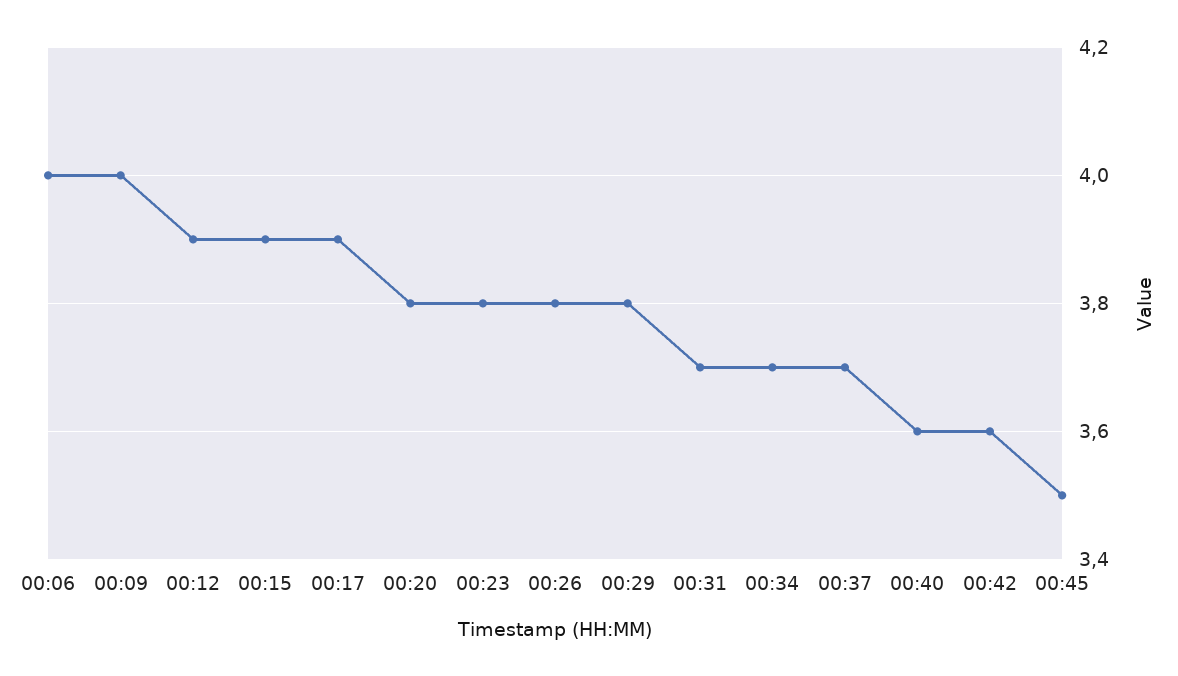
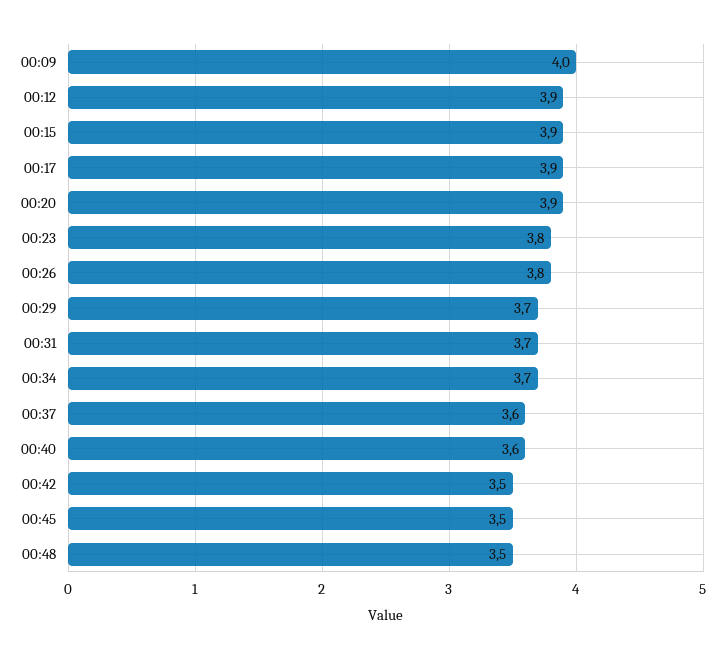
00:06: 4 -> none
00:20: 3.8 -> 3.9
00:29: 3.8 -> 3.7
00:37: 3.7 -> 3.6
00:42: 3.6 -> 3.5
00:48: none -> 3.5

